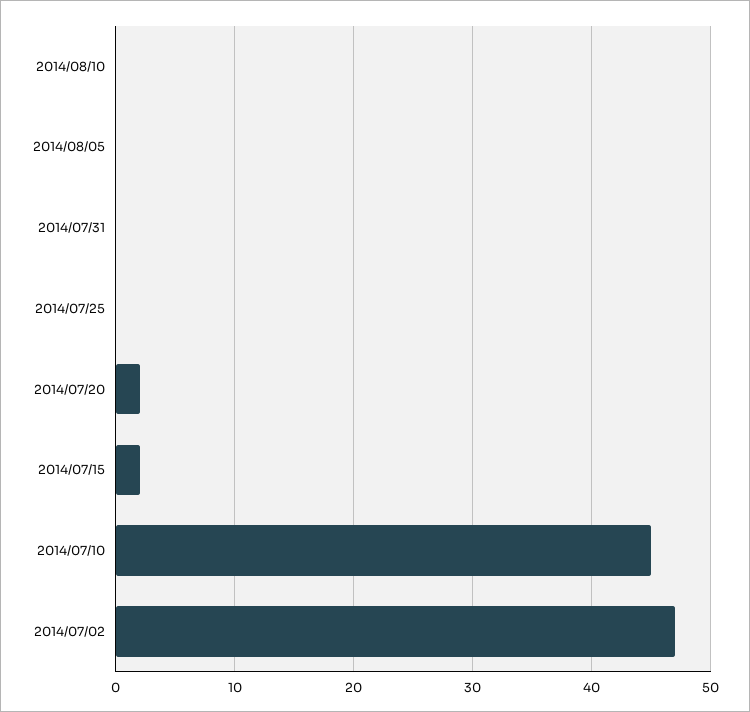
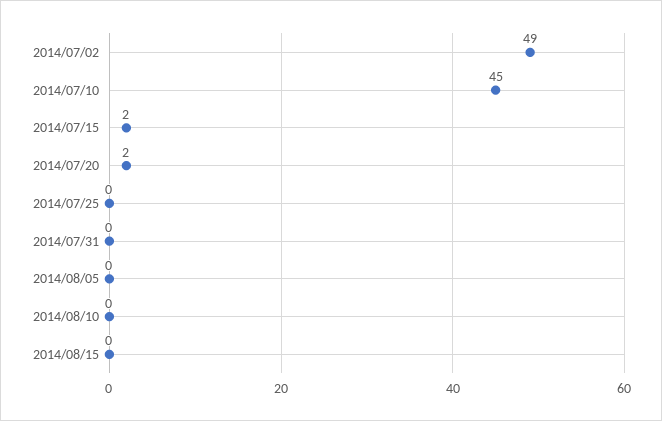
2014/07/02: 47 -> 49
2014/08/15: none -> 0

